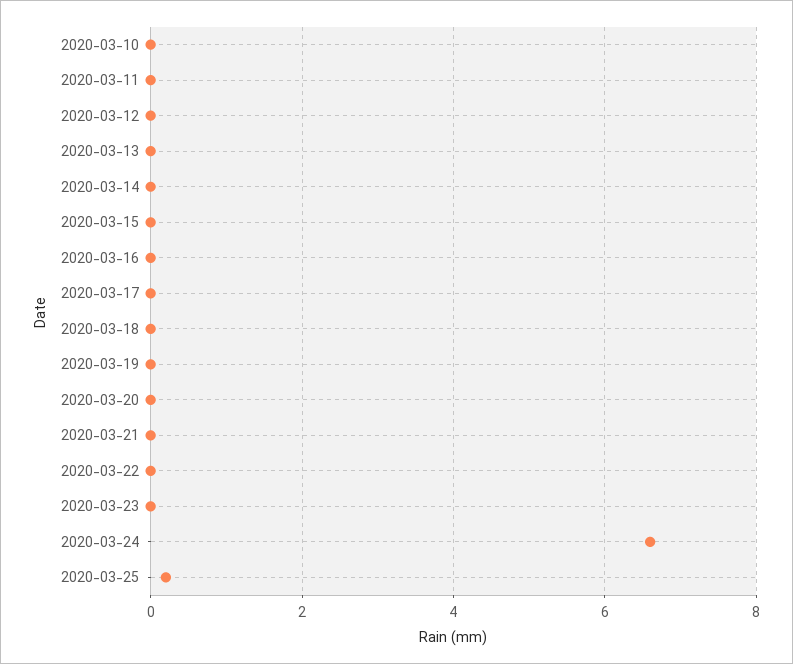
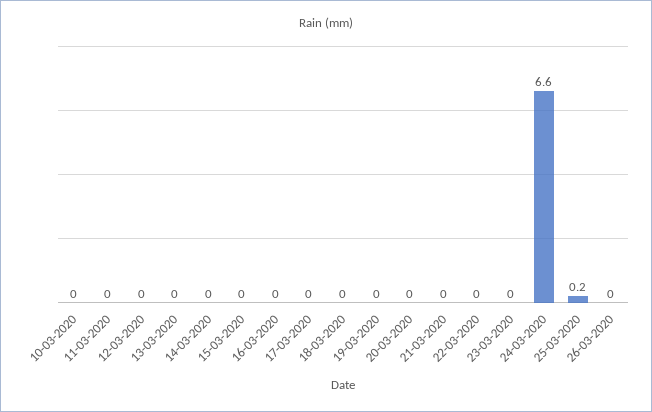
26-03-2020: none -> 0

